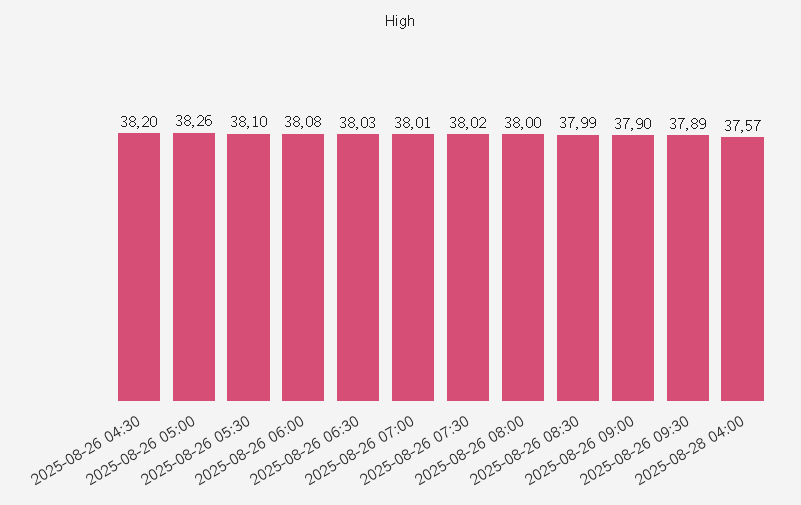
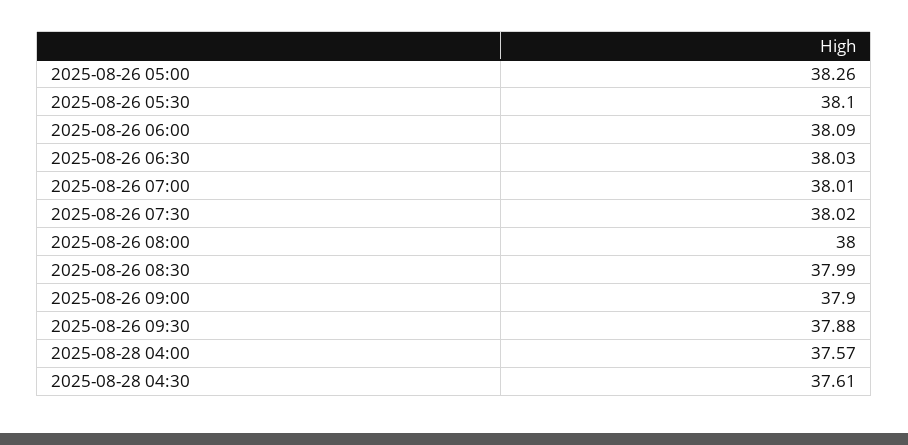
2025-08-26 04:30: 38.2 -> none
2025-08-26 06:00: 38.08 -> 38.09
2025-08-26 09:30: 37.89 -> 37.88
2025-08-28 04:30: none -> 37.61

